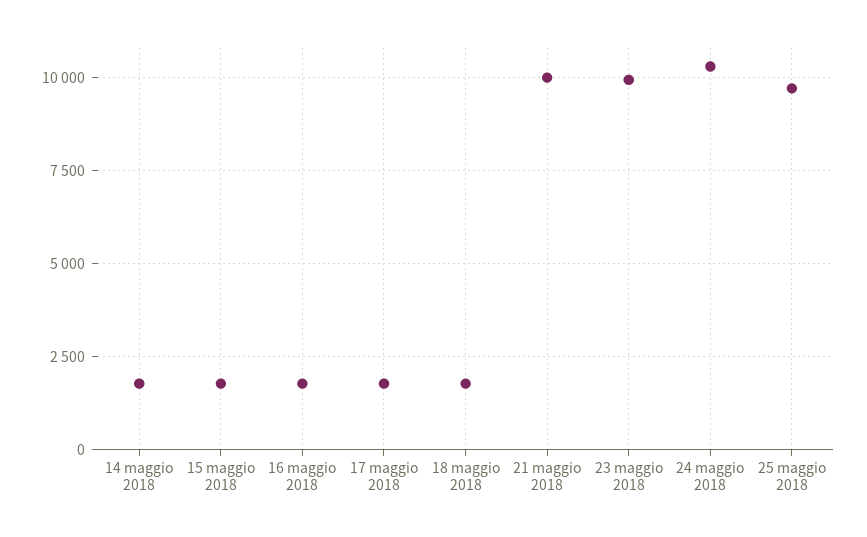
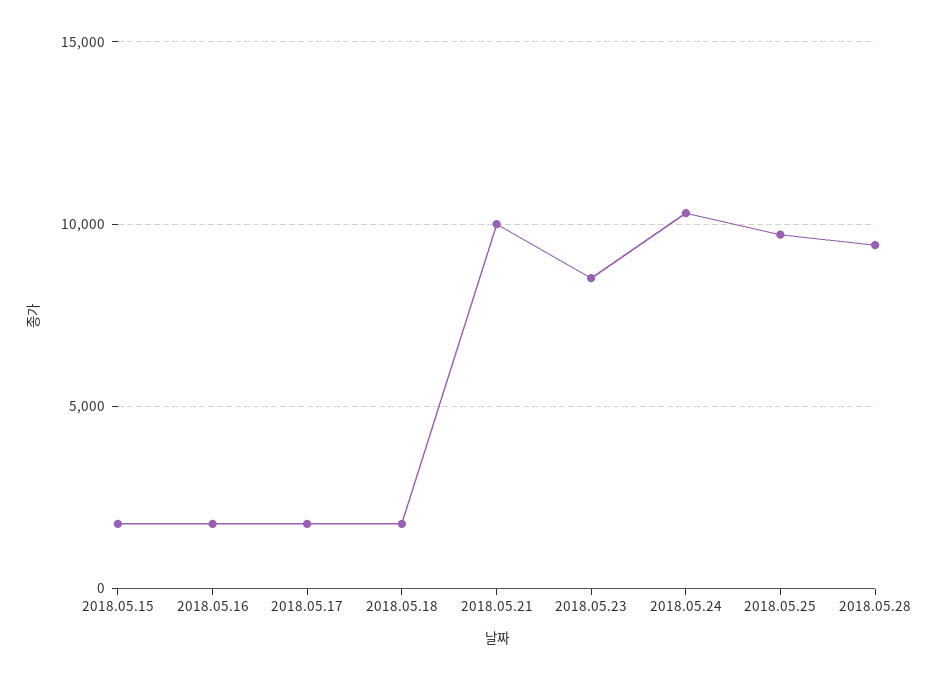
14 maggio 2018: 1750 -> none
23 maggio 2018: 10000 -> 8500
2018.05.28: none -> 9500

